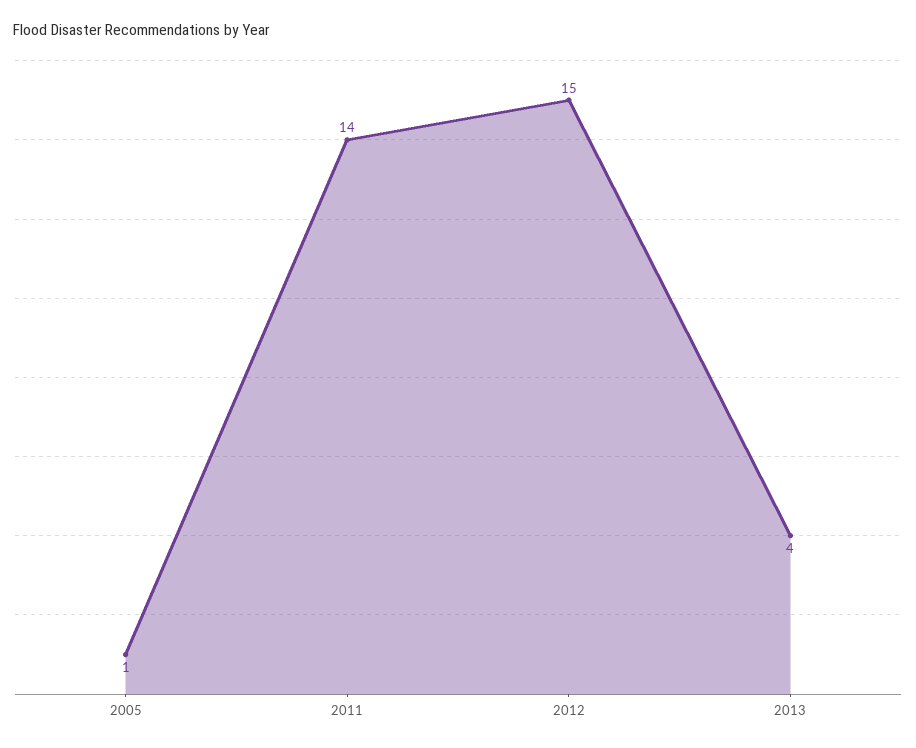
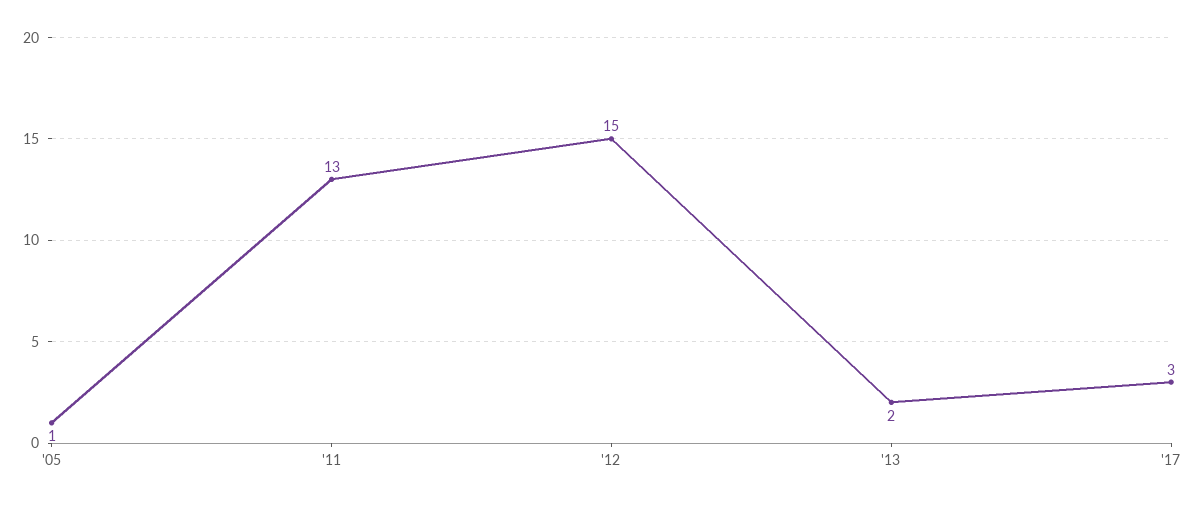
2011: 14 -> 13
2013: 4 -> 2
'17: none -> 3

